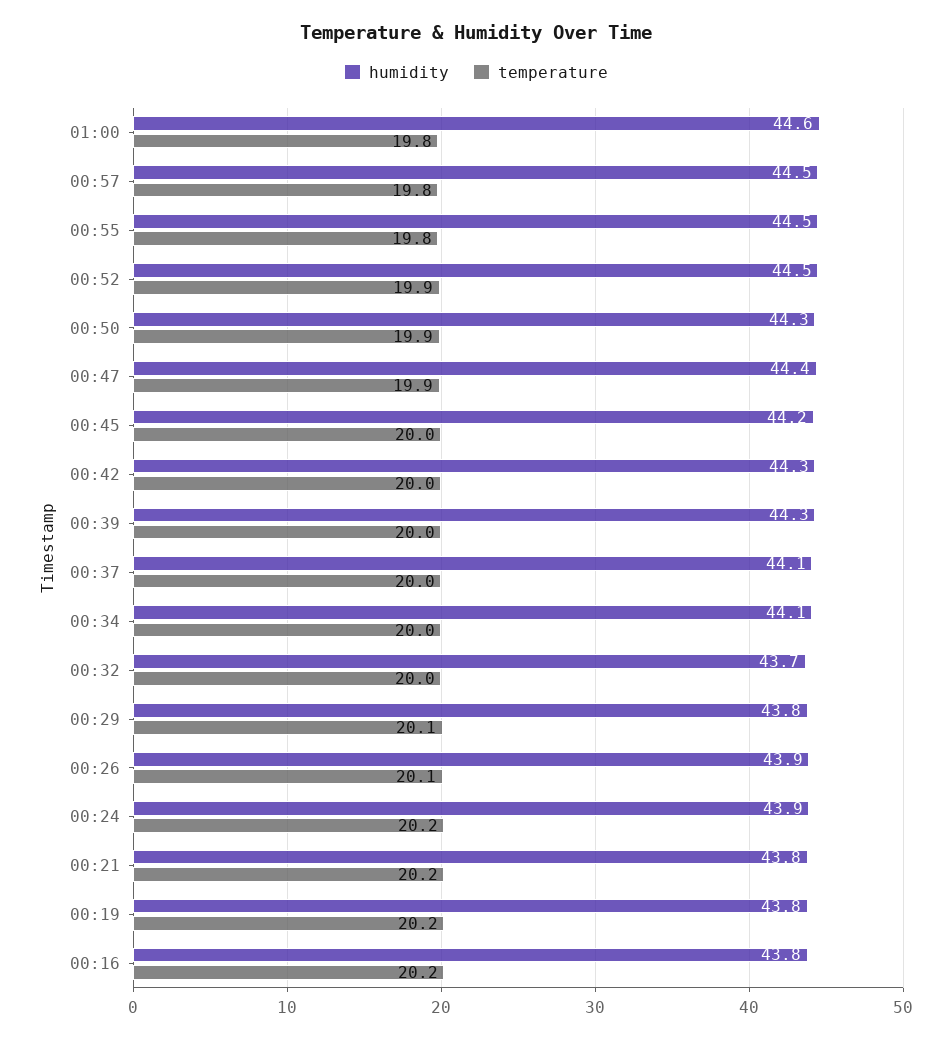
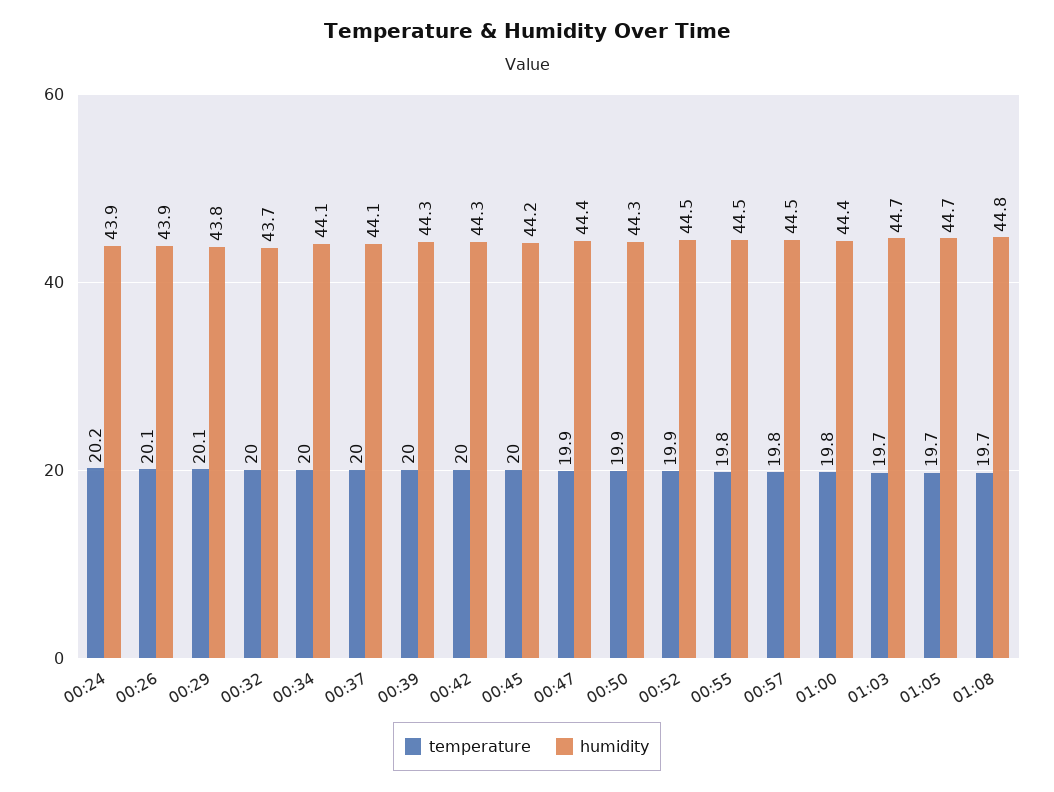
humidity, 01:00: 44.6 -> 44.4
humidity, 00:21: 43.8 -> none
temperature, 00:21: 20.2 -> none
humidity, 00:19: 43.8 -> none
temperature, 00:19: 20.2 -> none
humidity, 00:16: 43.8 -> none
temperature, 00:16: 20.2 -> none
temperature, 01:03: none -> 19.7
humidity, 01:03: none -> 44.7
temperature, 01:05: none -> 19.7
humidity, 01:05: none -> 44.7
temperature, 01:08: none -> 19.7
humidity, 01:08: none -> 44.8

